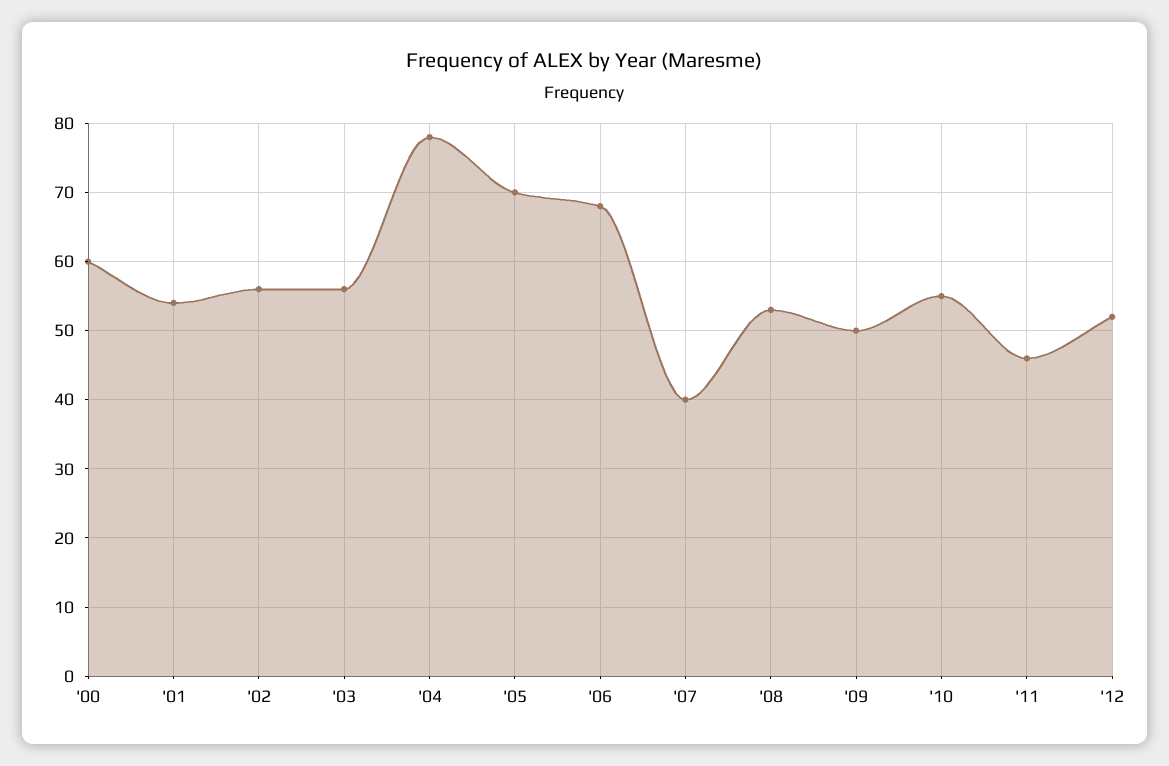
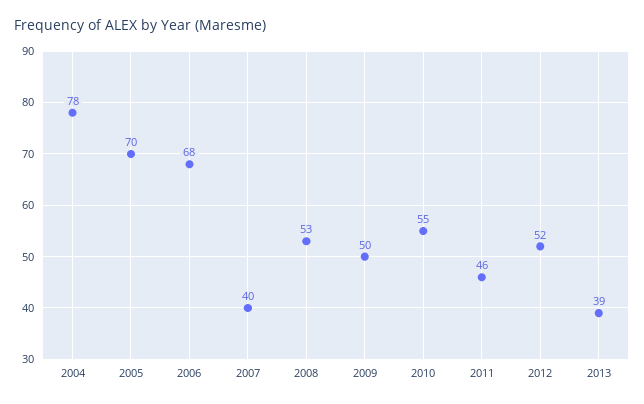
'00: 60 -> none
'01: 54 -> none
'02: 56 -> none
'03: 56 -> none
2013: none -> 39

